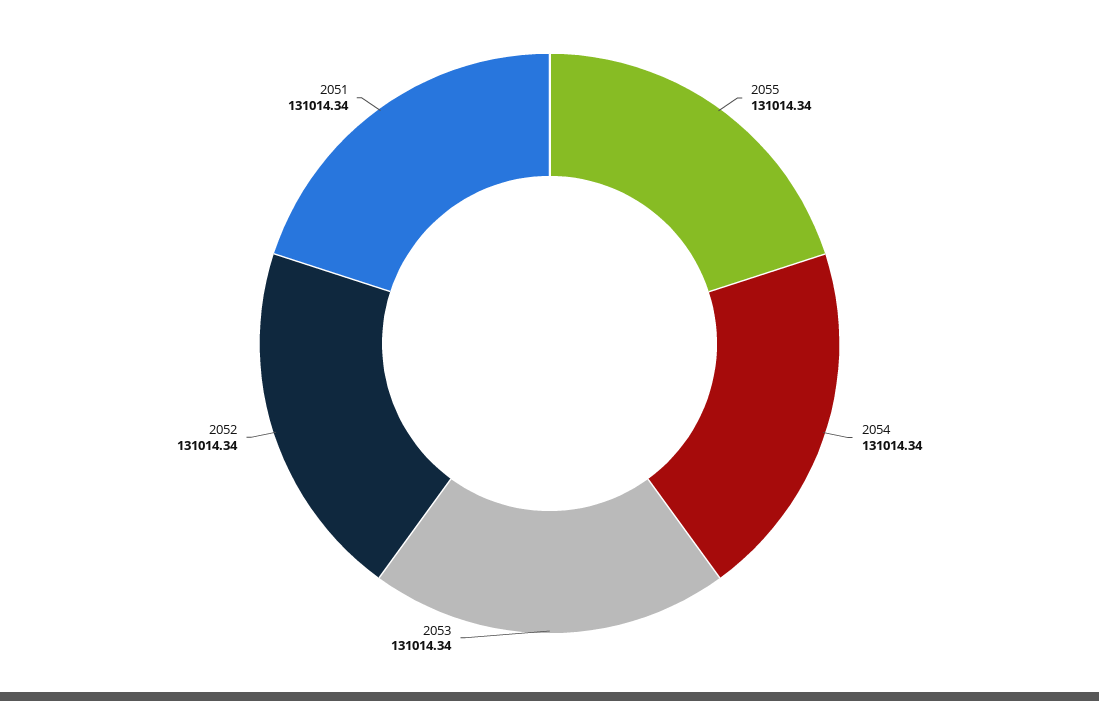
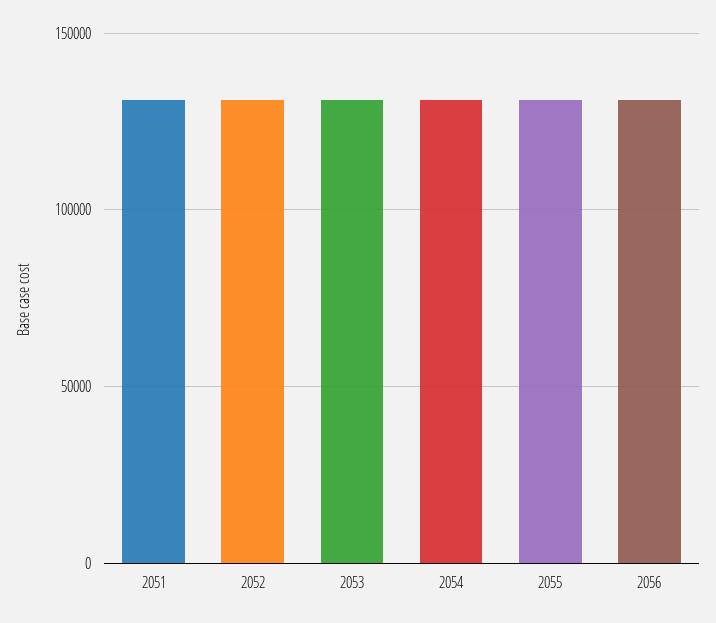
2056: none -> 130000

